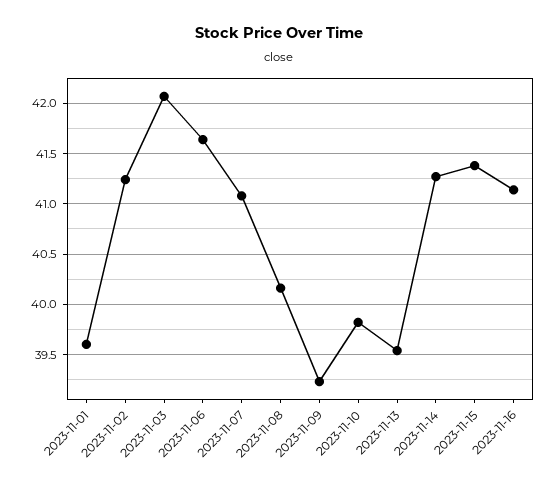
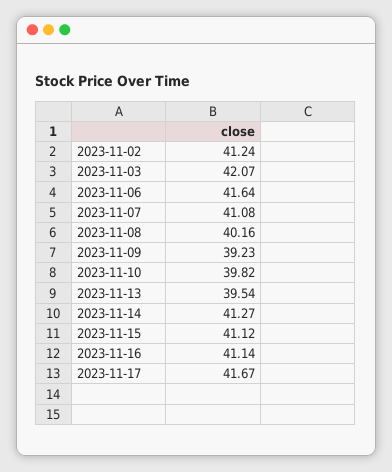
2023-11-01: 39.6 -> none
2023-11-15: 41.4 -> 41.12
2023-11-17: none -> 41.67

